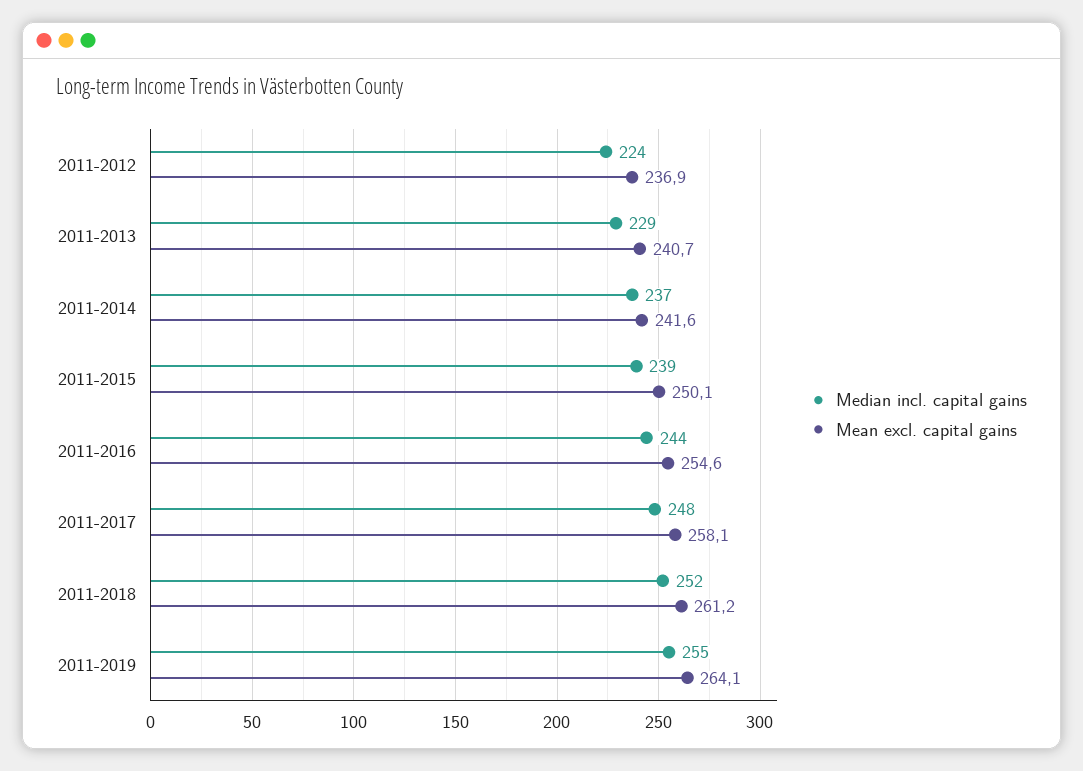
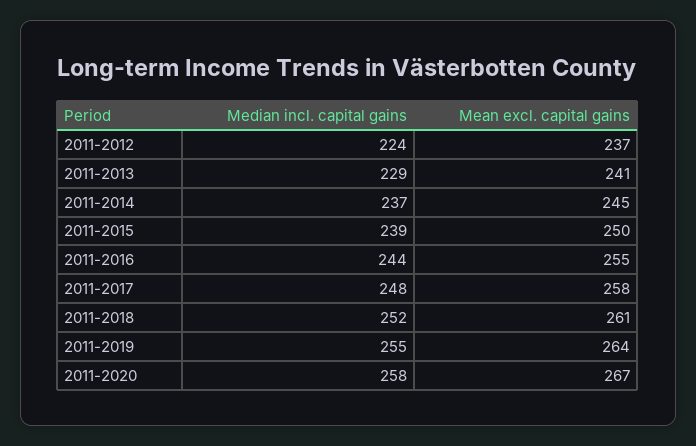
Mean excl. capital gains, 2011-2014: 241.6 -> 245
Median incl. capital gains, 2011-2020: none -> 258
Mean excl. capital gains, 2011-2020: none -> 267

